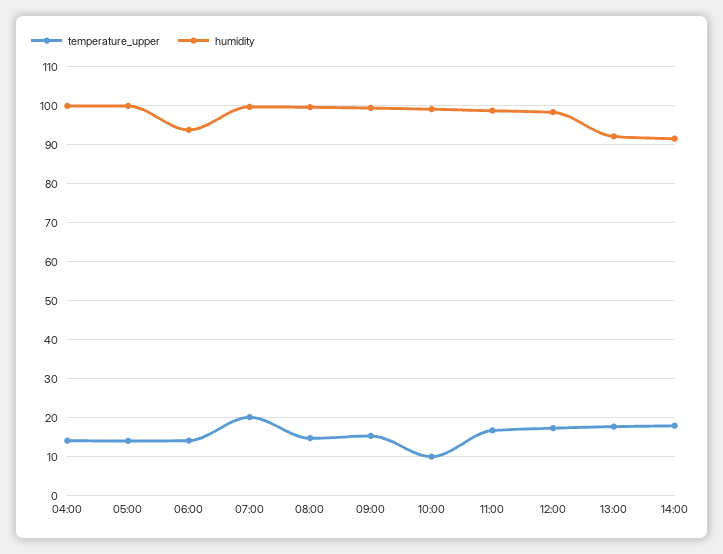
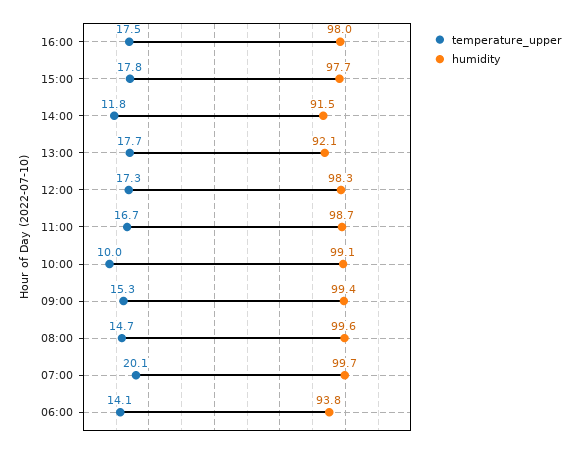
temperature_upper, 04:00: 14 -> none
humidity, 04:00: 100 -> none
temperature_upper, 05:00: 14 -> none
humidity, 05:00: 100 -> none
temperature_upper, 14:00: 18 -> 11.8
temperature_upper, 16:00: none -> 17.5
humidity, 16:00: none -> 98
temperature_upper, 15:00: none -> 17.8
humidity, 15:00: none -> 97.7

